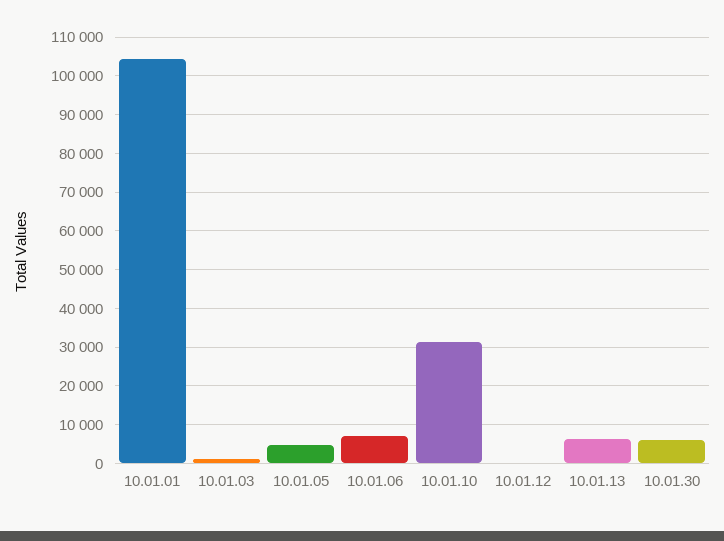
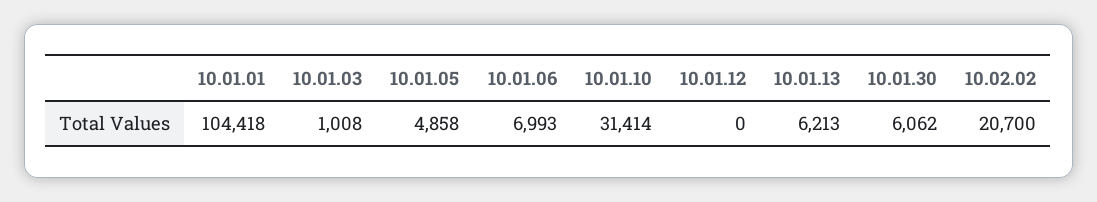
10.02.02: none -> 20700

